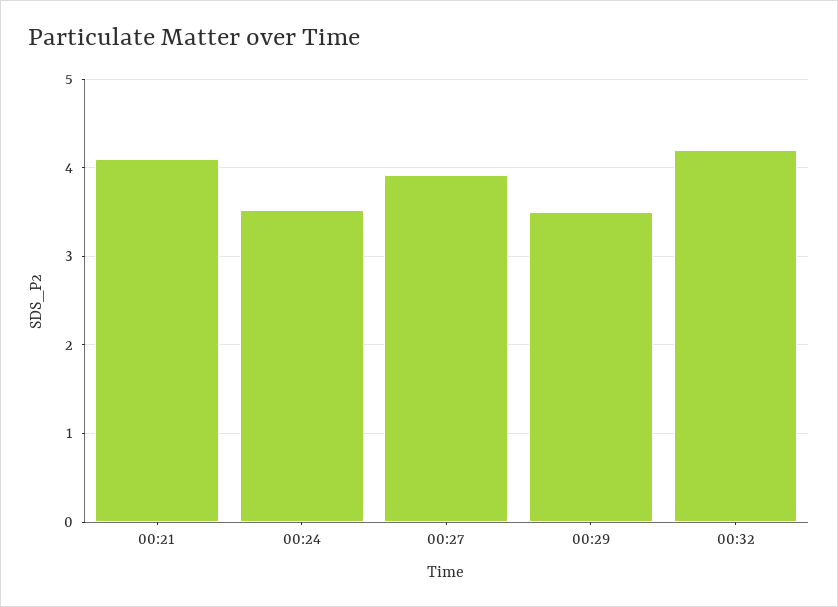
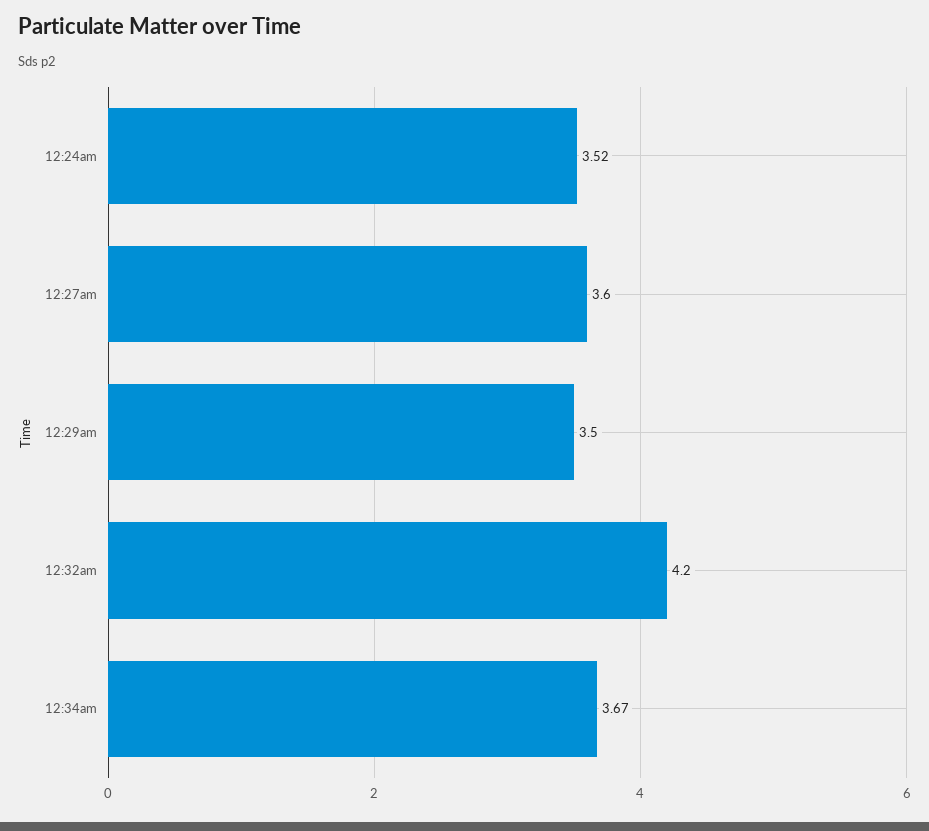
00:21: 4.1 -> none
00:27: 3.9 -> 3.6
12:34am: none -> 3.67

